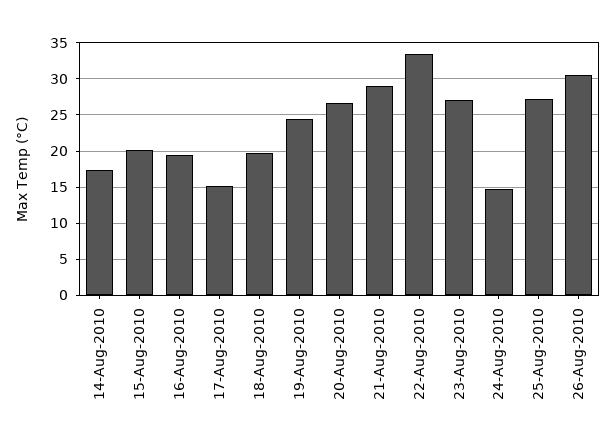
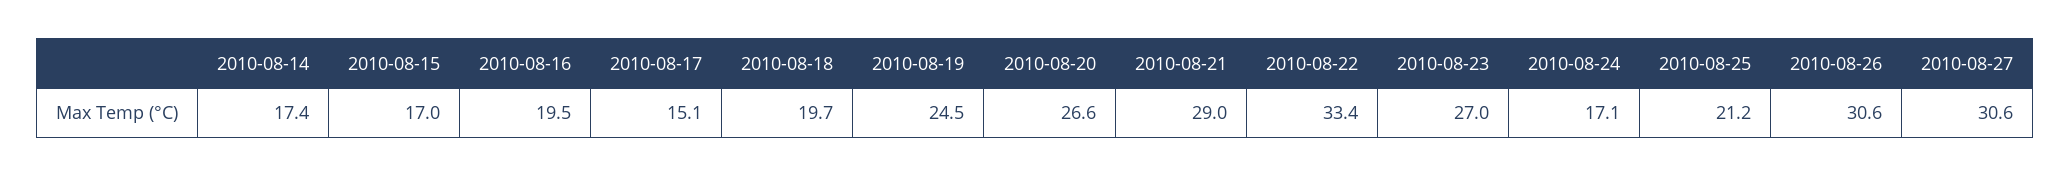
15-Aug-2010: 20 -> 17
24-Aug-2010: 15 -> 17.1
25-Aug-2010: 27 -> 21.2
2010-08-27: none -> 30.6

